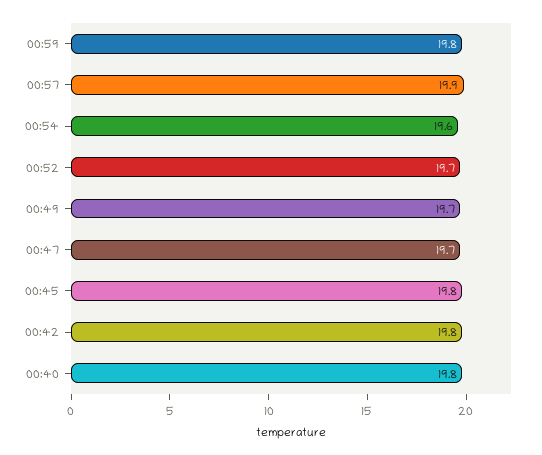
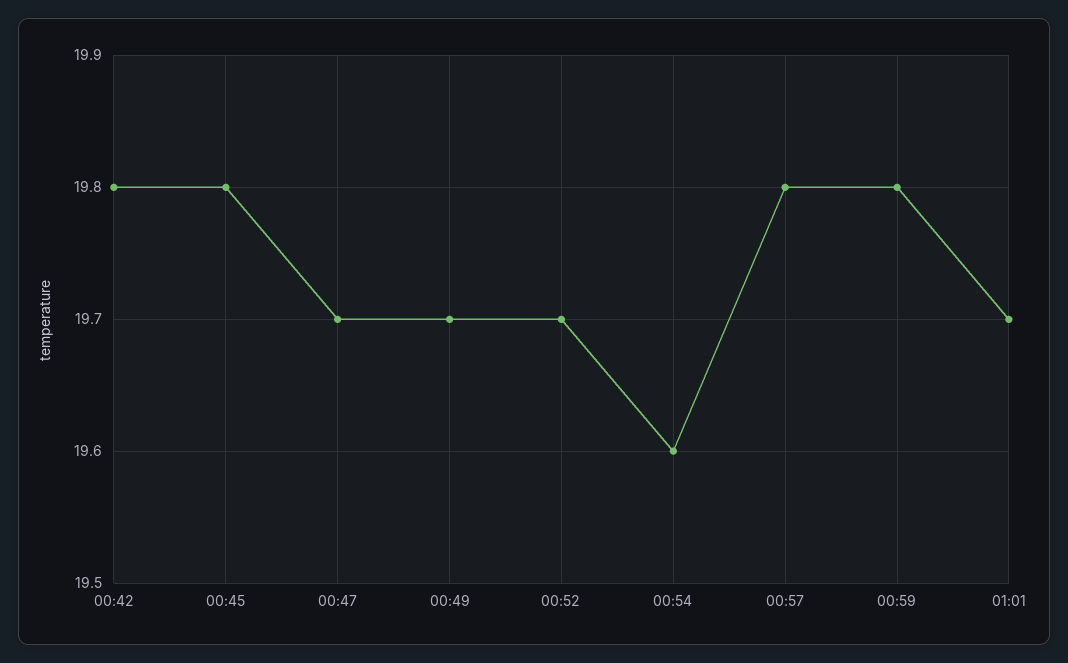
00:57: 19.9 -> 19.8
00:40: 19.8 -> none
01:01: none -> 19.7

